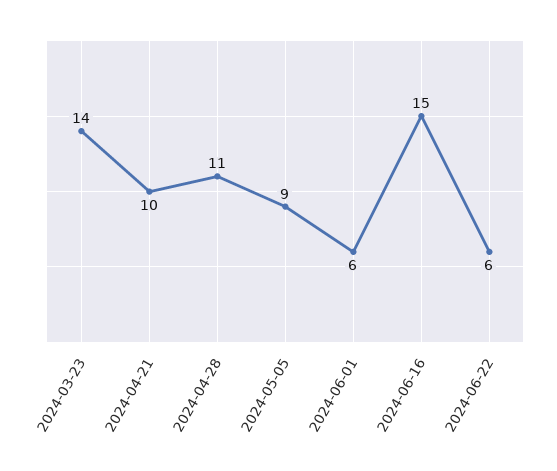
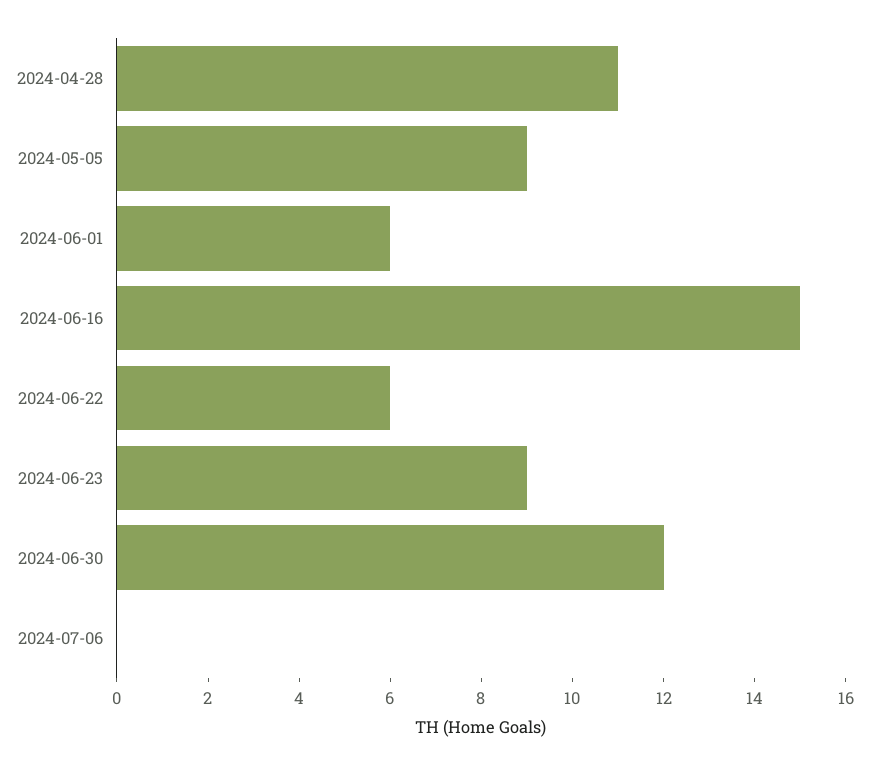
2024-03-23: 14 -> none
2024-04-21: 10 -> none
2024-06-23: none -> 9
2024-06-30: none -> 12
2024-07-06: none -> 0

